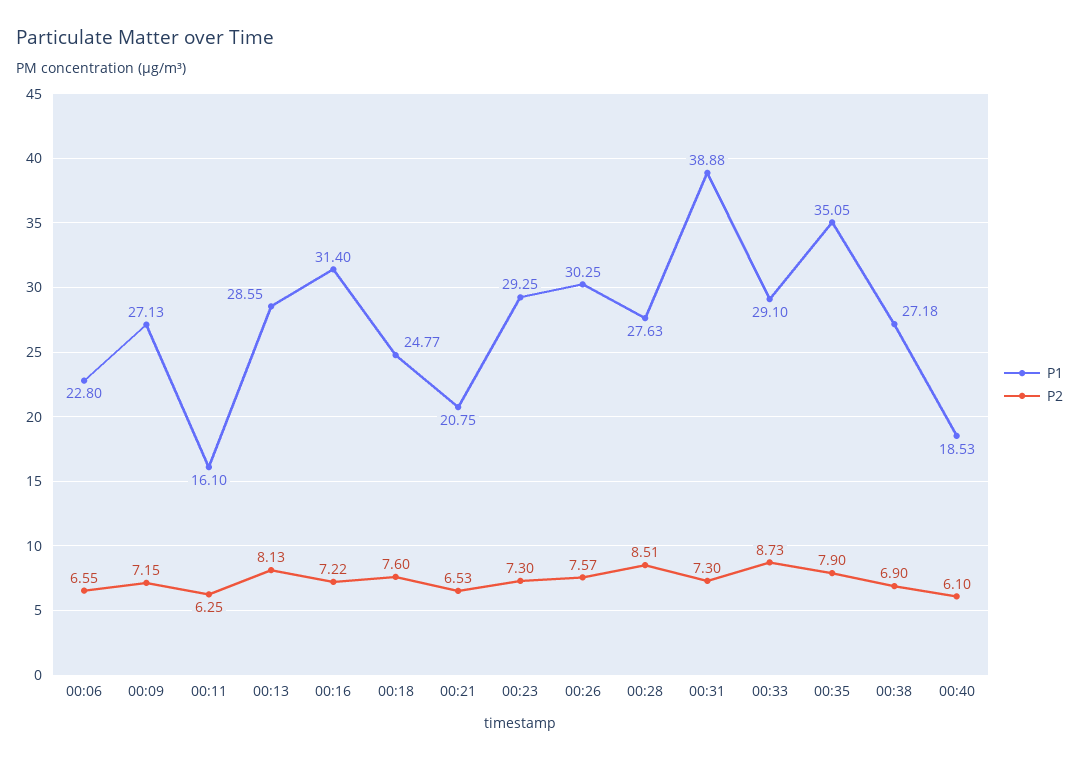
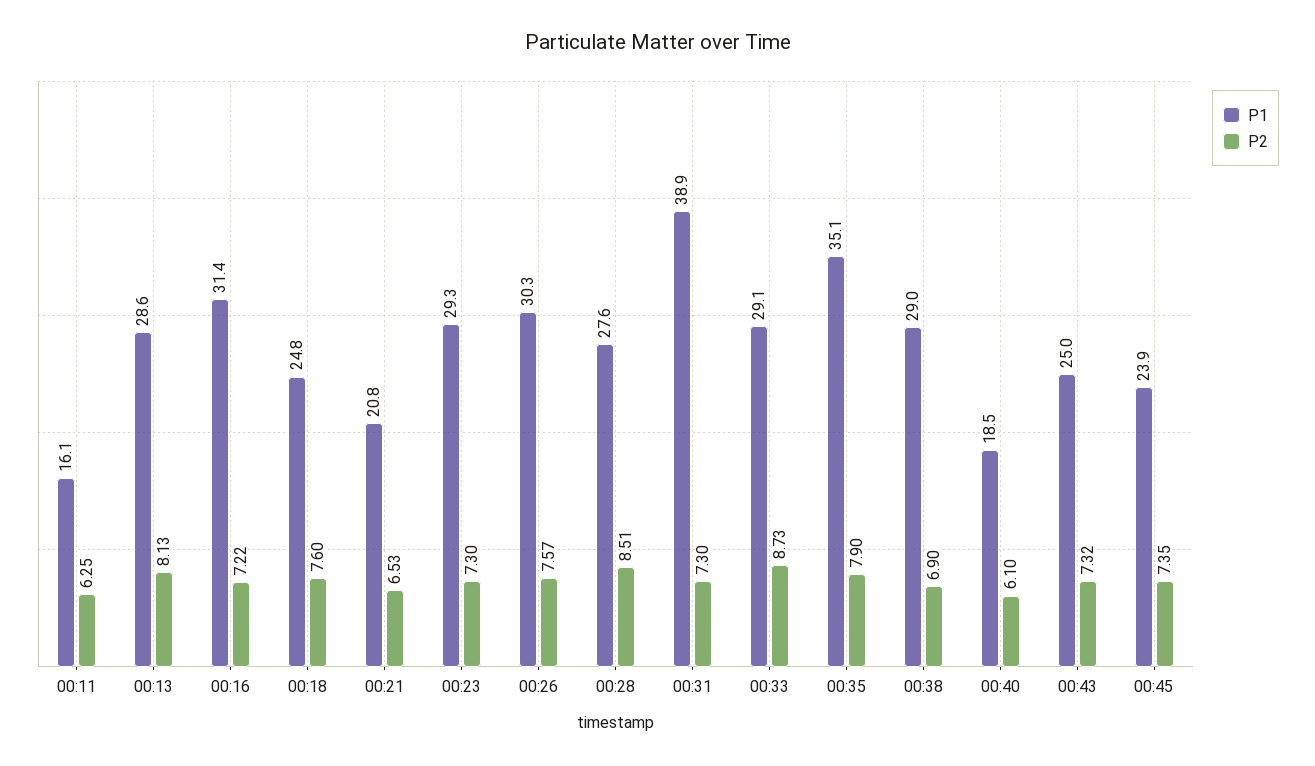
P1, 00:06: 22.8 -> none
P2, 00:06: 6.55 -> none
P1, 00:09: 27.13 -> none
P2, 00:09: 7.15 -> none
P1, 00:38: 27.18 -> 29
P1, 00:43: none -> 25
P2, 00:43: none -> 7.32
P1, 00:45: none -> 23.9
P2, 00:45: none -> 7.35

